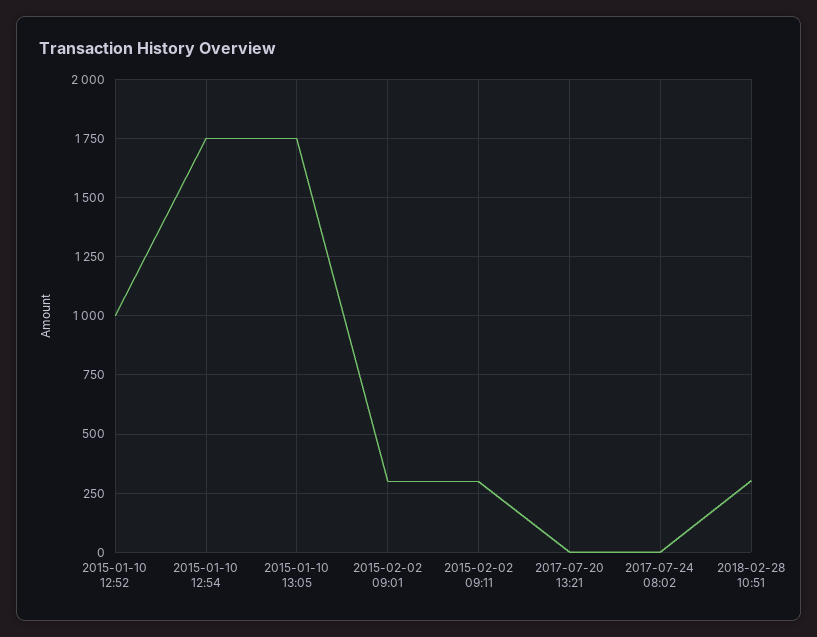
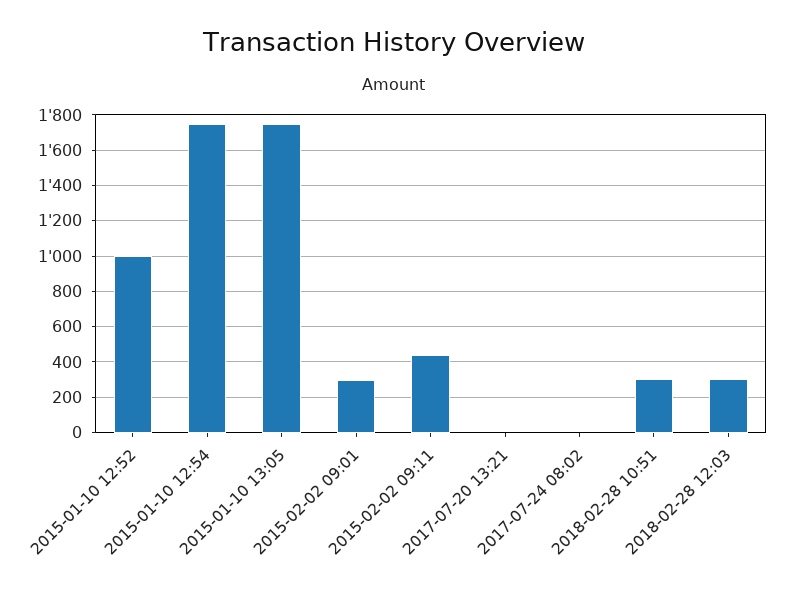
2015-02-02 09:11: 300 -> 450
2018-02-28 12:03: none -> 300

